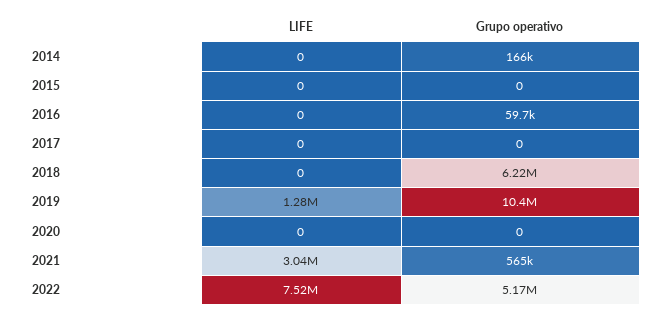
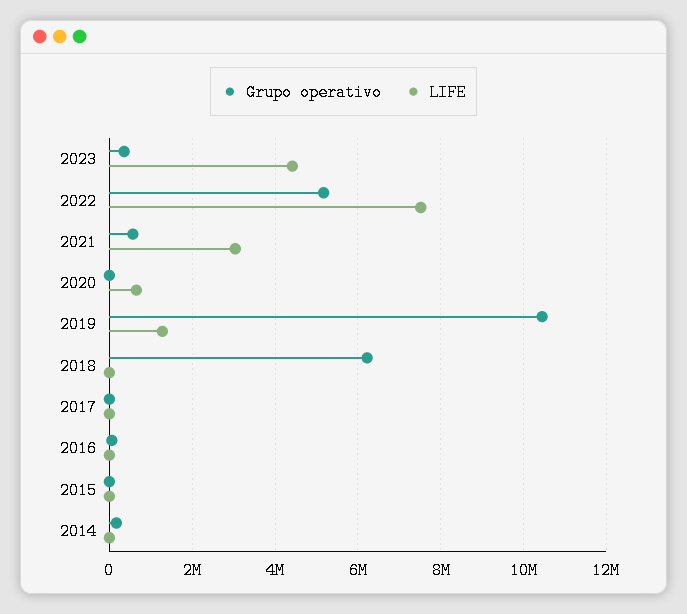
LIFE, 2020: 0 -> 600000
Grupo operativo, 2023: none -> 400000
LIFE, 2023: none -> 4400000

